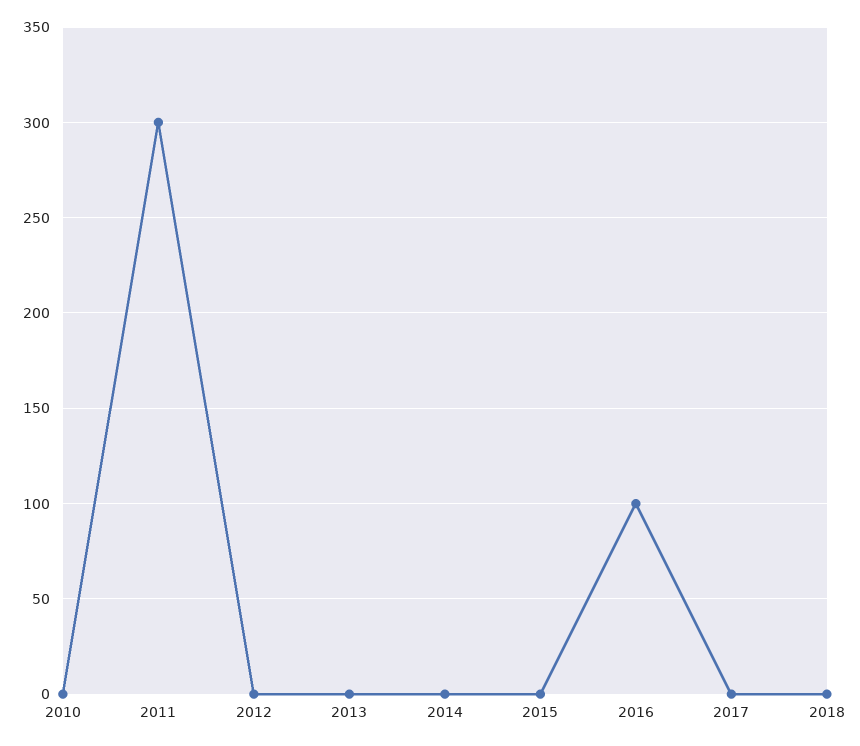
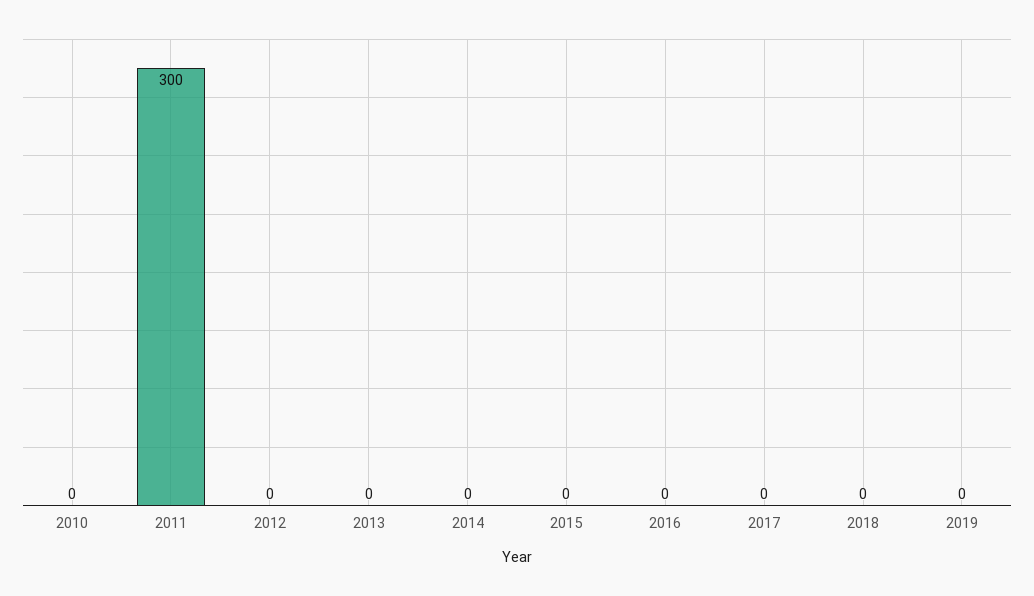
2016: 100 -> 0
2019: none -> 0

